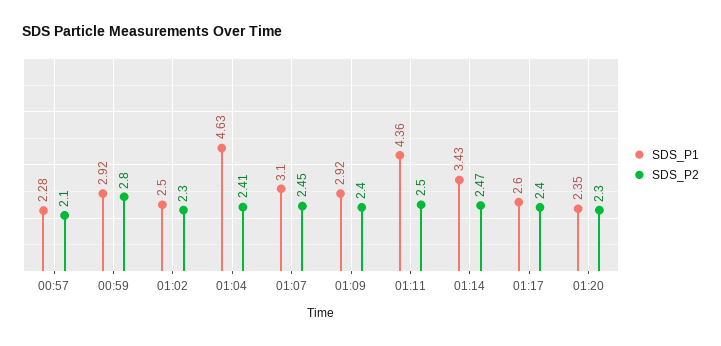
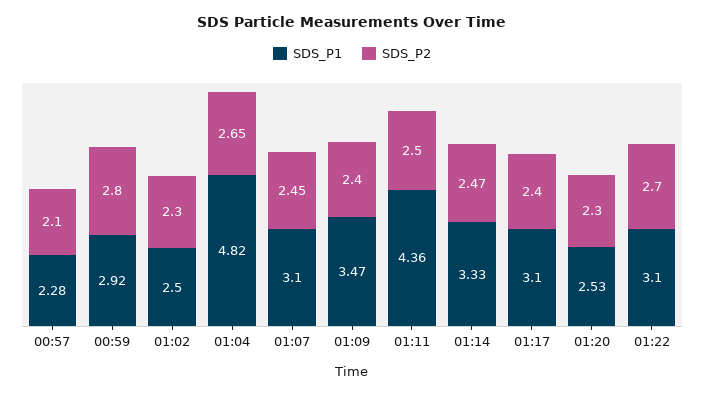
SDS_P1, 01:04: 4.63 -> 4.82
SDS_P2, 01:04: 2.41 -> 2.65
SDS_P1, 01:09: 2.92 -> 3.47
SDS_P1, 01:14: 3.43 -> 3.33
SDS_P1, 01:17: 2.6 -> 3.1
SDS_P1, 01:20: 2.35 -> 2.53
SDS_P1, 01:22: none -> 3.1
SDS_P2, 01:22: none -> 2.7

